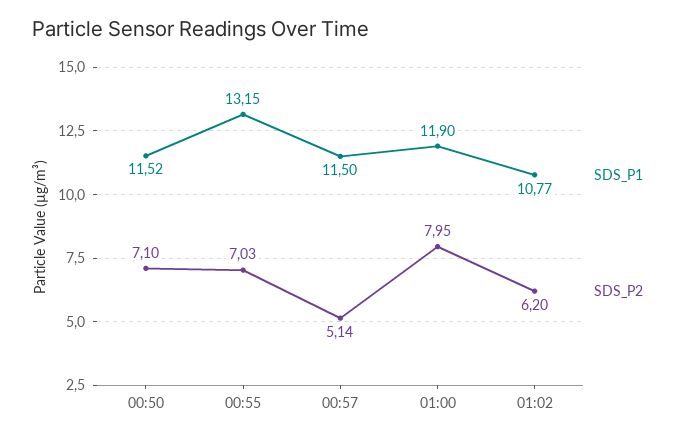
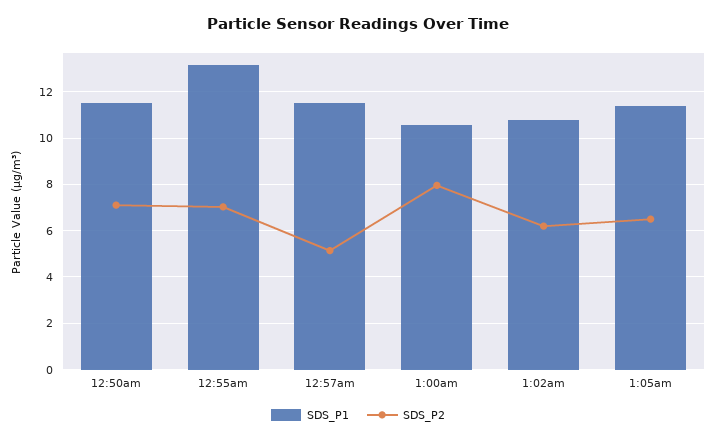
SDS_P1, 01:00: 11.9 -> 10.5
SDS_P1, 1:05am: none -> 11.5
SDS_P2, 1:05am: none -> 6.5

